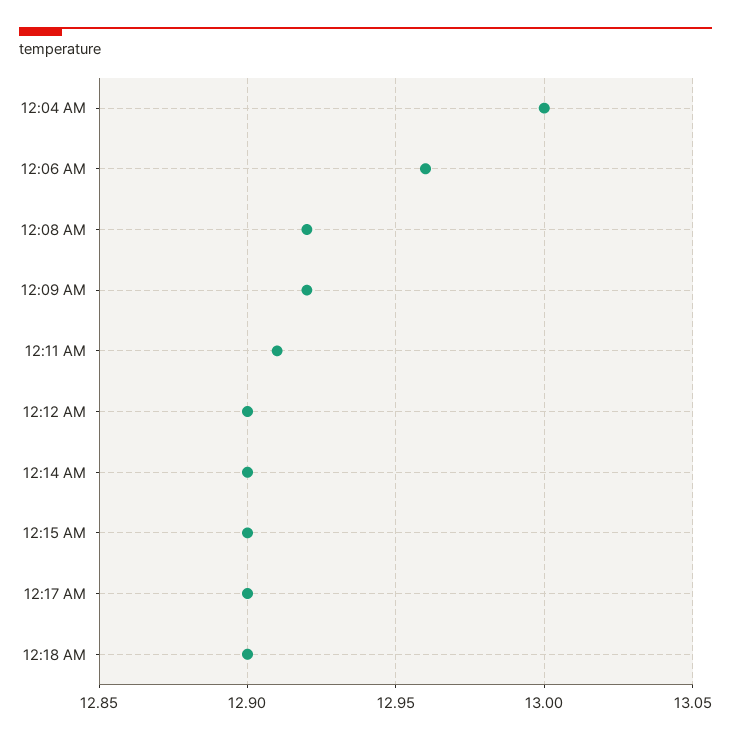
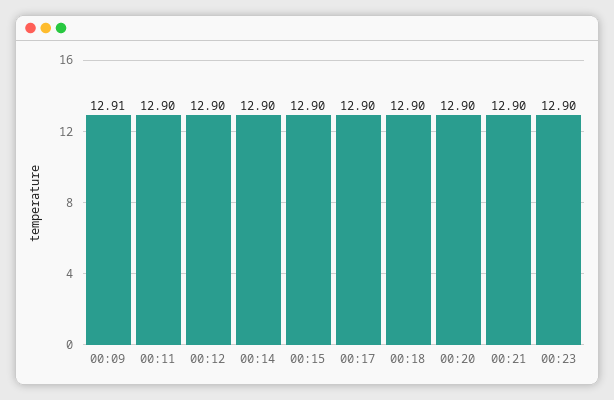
12:04 AM: 13 -> none
12:06 AM: 12.96 -> none
12:08 AM: 12.92 -> none
12:09 AM: 12.92 -> 12.91
12:11 AM: 12.91 -> 12.9
00:20: none -> 12.9
00:21: none -> 12.9
00:23: none -> 12.9

